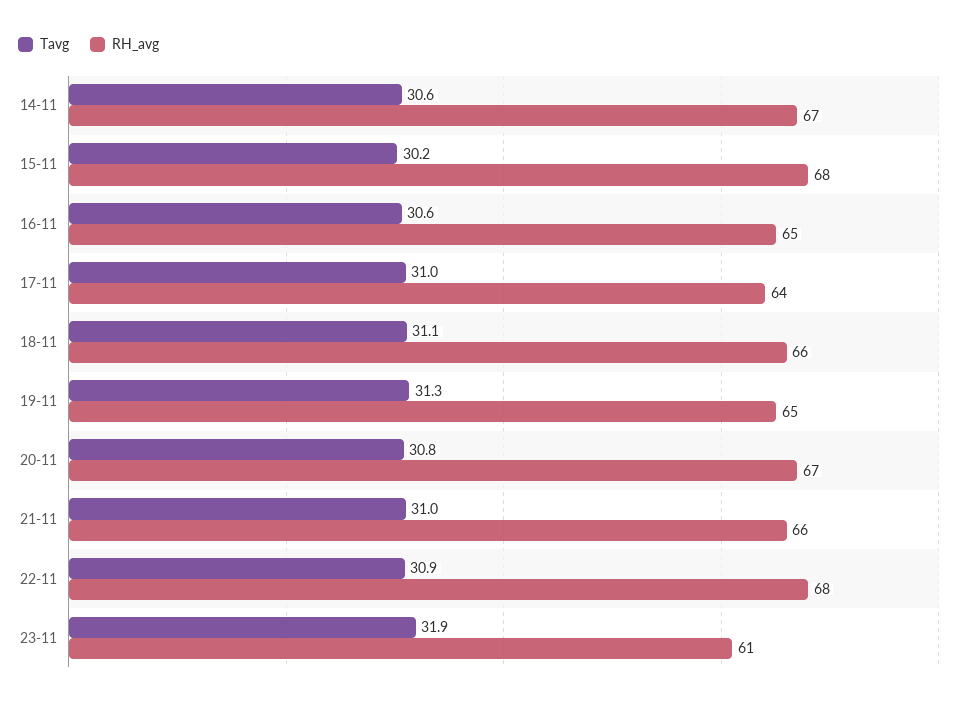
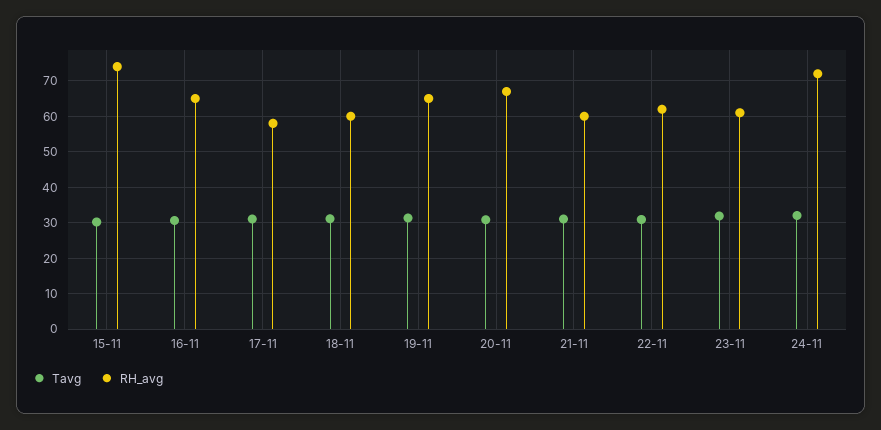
Tavg, 14-11: 30.6 -> none
RH_avg, 14-11: 67 -> none
RH_avg, 15-11: 68 -> 74
RH_avg, 17-11: 64 -> 58
RH_avg, 18-11: 66 -> 60
RH_avg, 21-11: 66 -> 60
RH_avg, 22-11: 68 -> 62
Tavg, 24-11: none -> 32
RH_avg, 24-11: none -> 72

